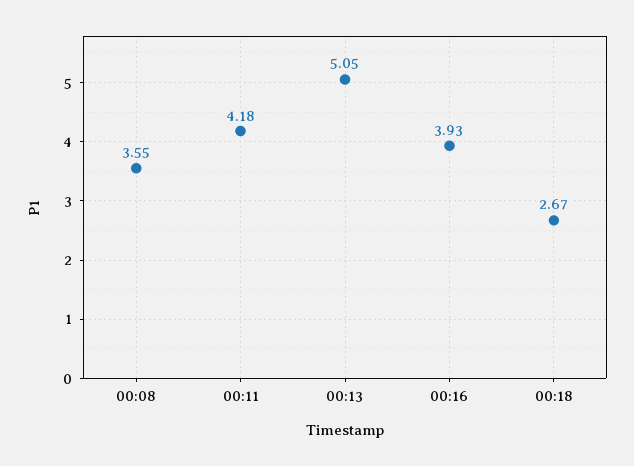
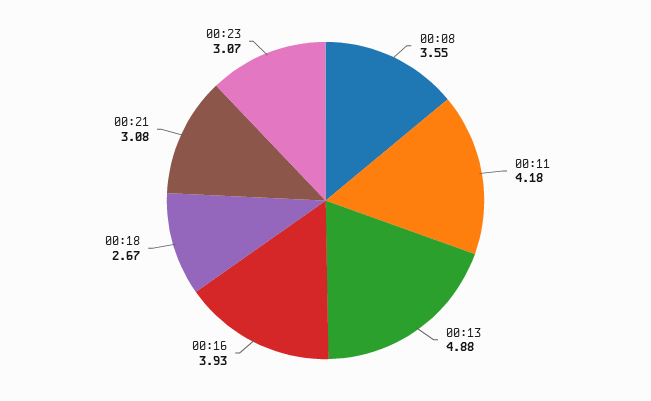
00:13: 5.05 -> 4.88
00:21: none -> 3.08
00:23: none -> 3.07

